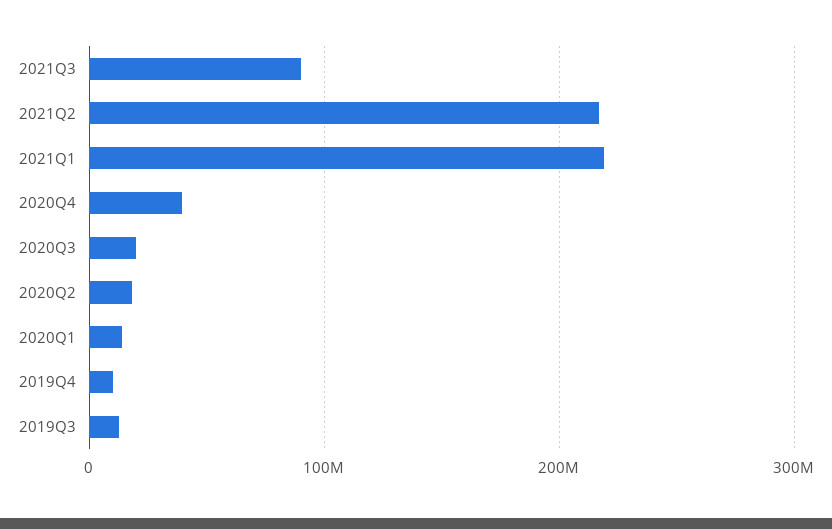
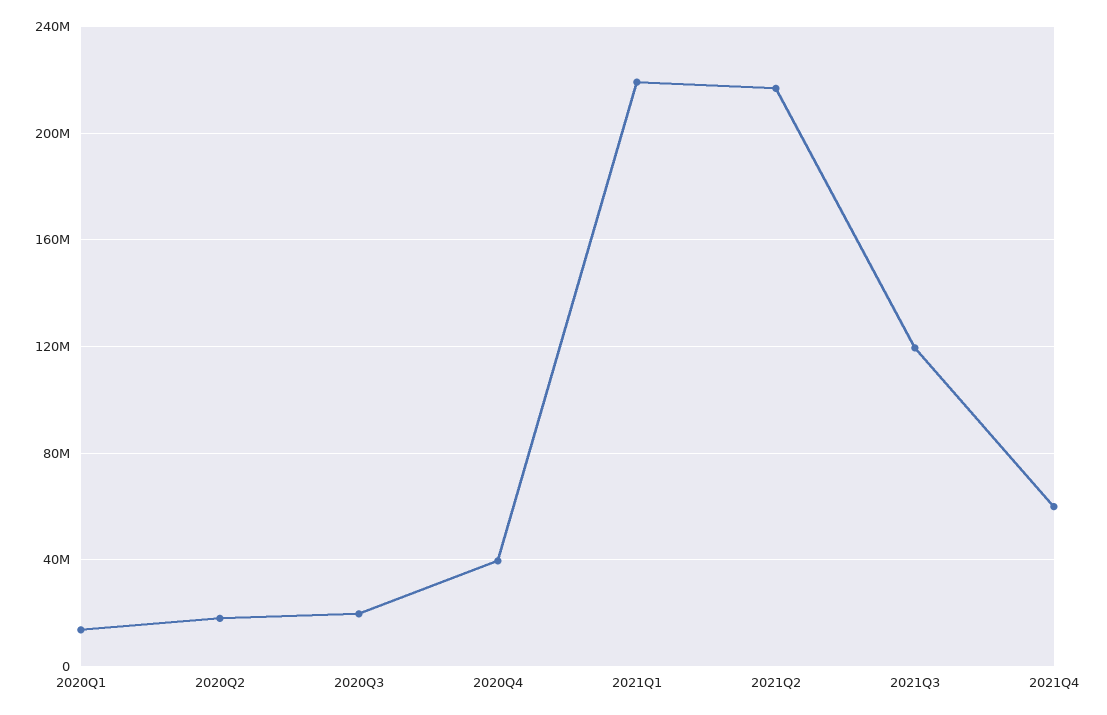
2021Q3: 90000000 -> 120000000
2019Q4: 10000000 -> none
2019Q3: 10000000 -> none
2021Q4: none -> 60000000

